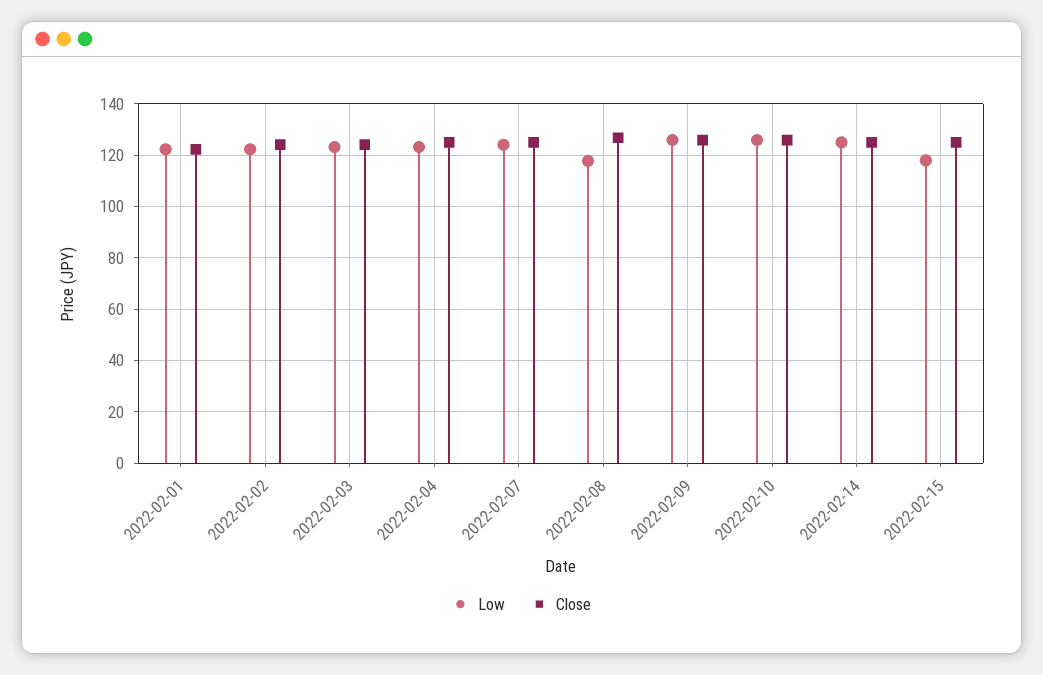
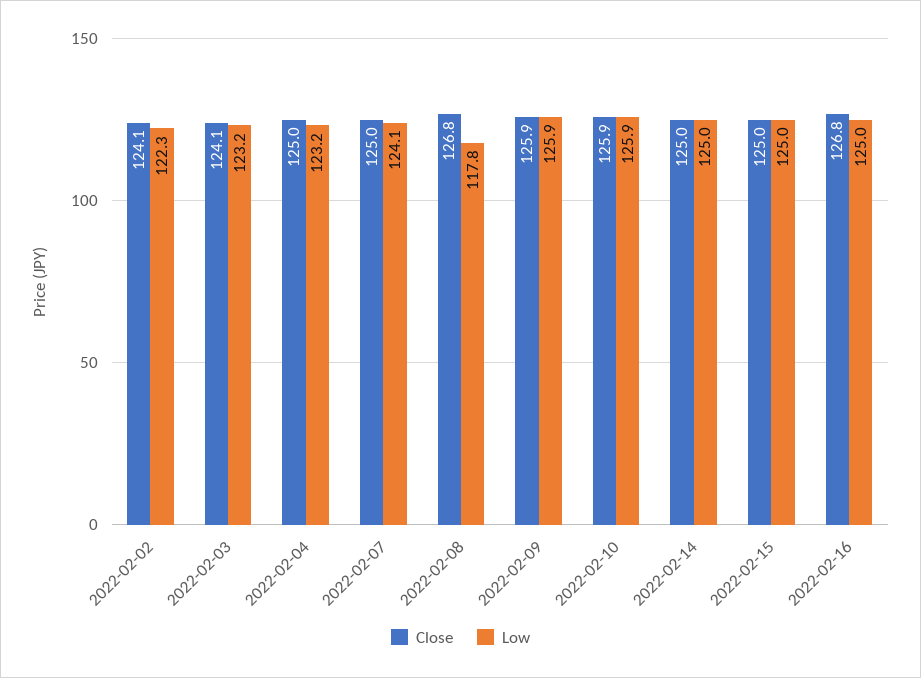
Low, 2022-02-01: 122.5 -> none
Close, 2022-02-01: 122.5 -> none
Low, 2022-02-15: 117.5 -> 125
Close, 2022-02-16: none -> 126.8
Low, 2022-02-16: none -> 125

